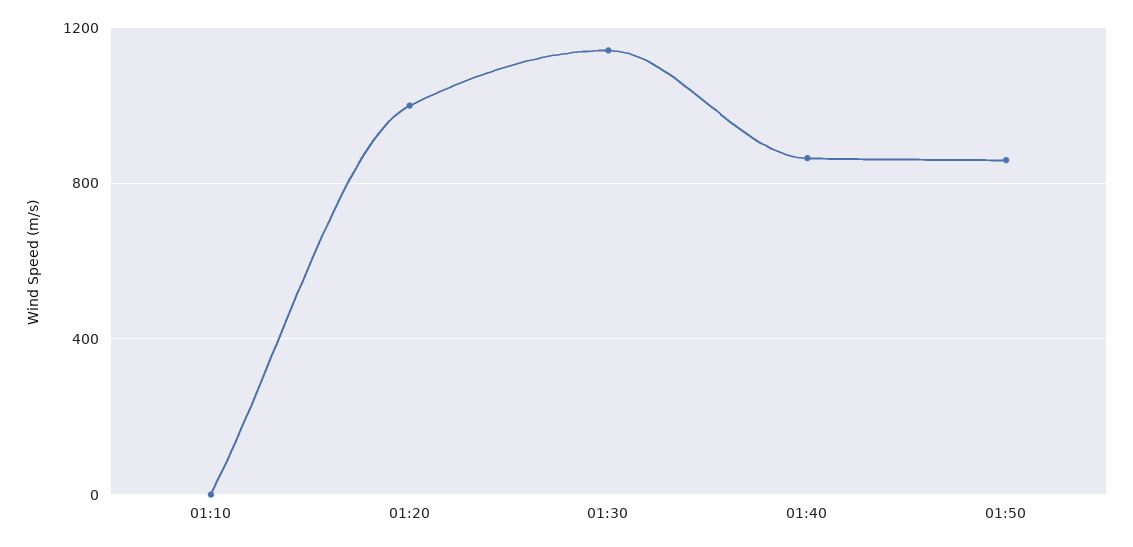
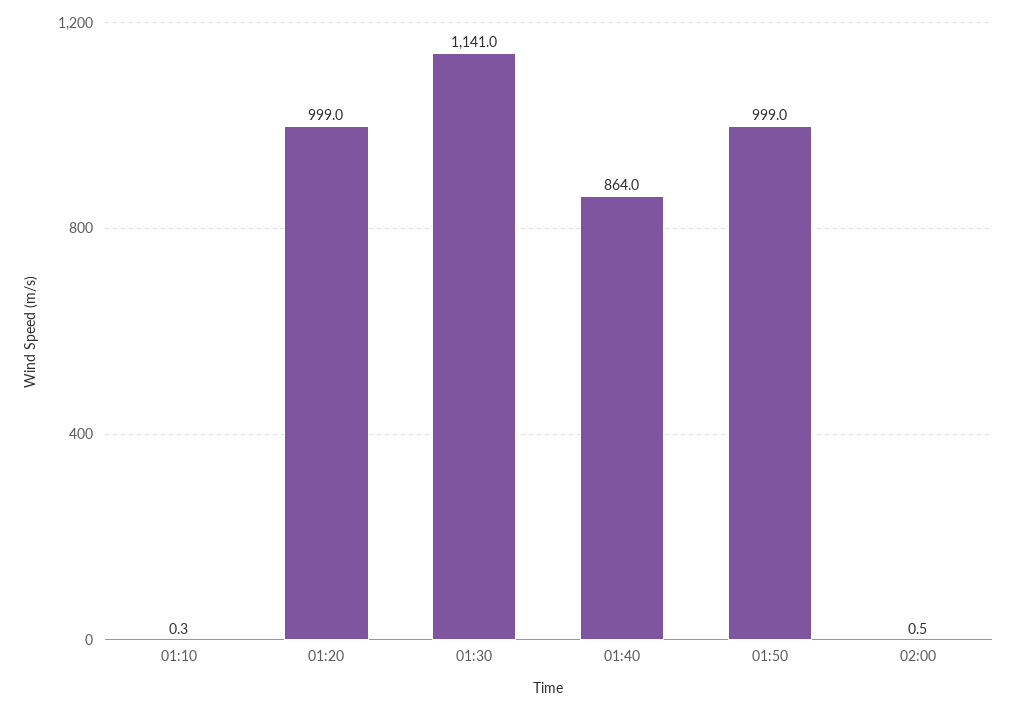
01:50: 850 -> 999
02:00: none -> 0.5

